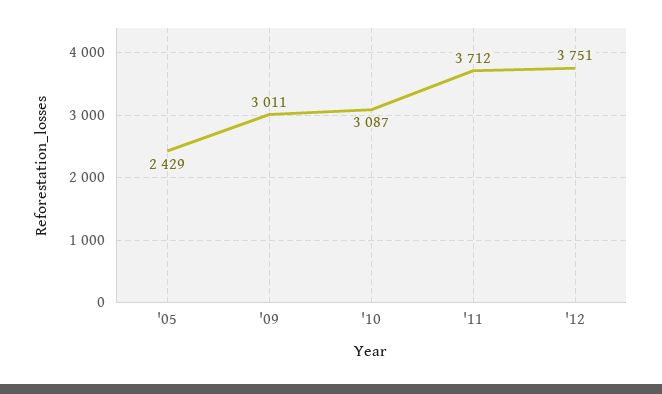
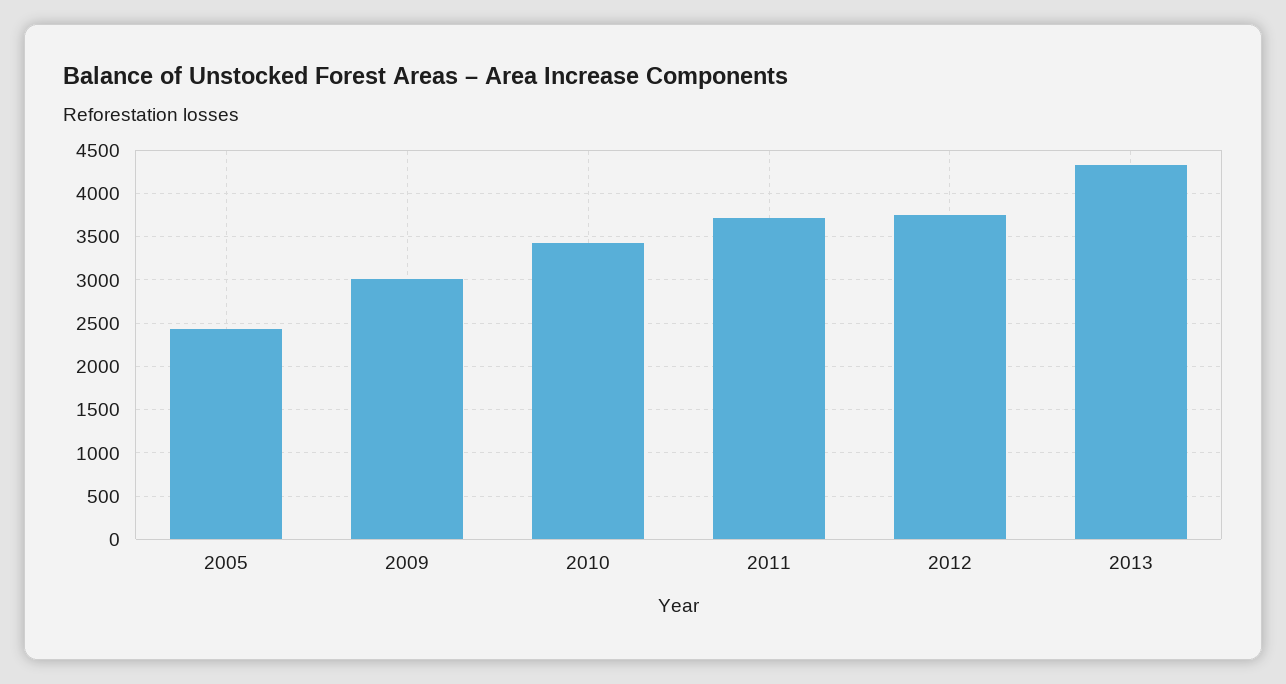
'10: 3087 -> 3400
2013: none -> 4300

